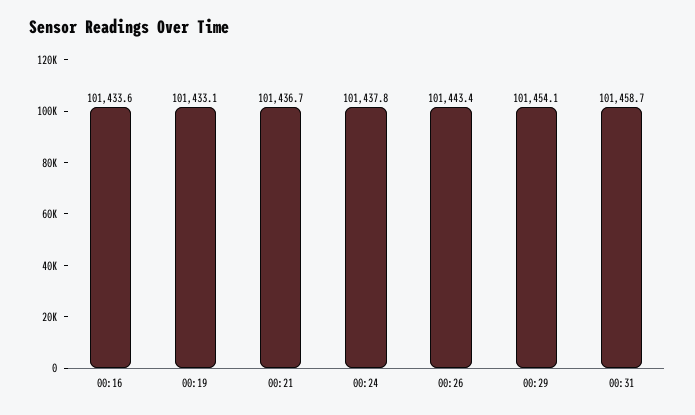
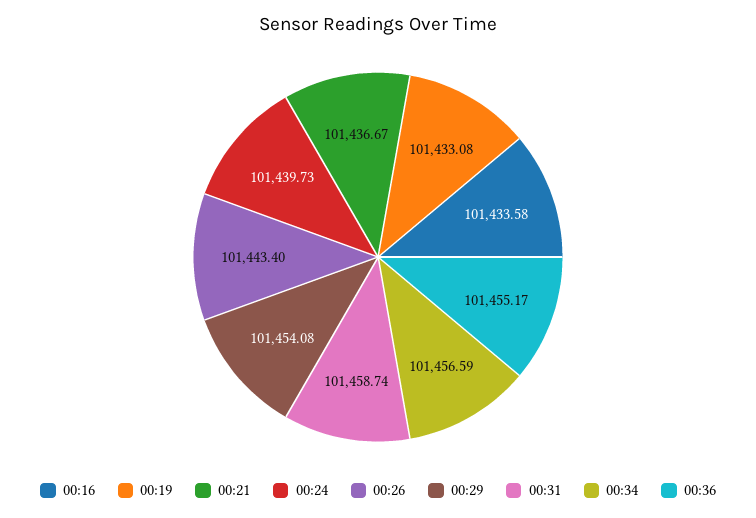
00:24: 101437.8 -> 101439.73
00:34: none -> 101456.59
00:36: none -> 101455.17

